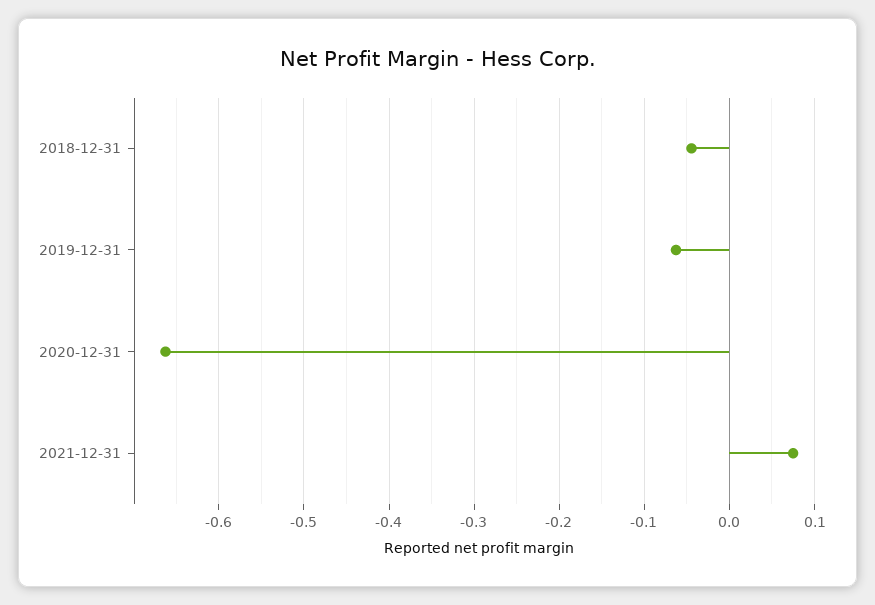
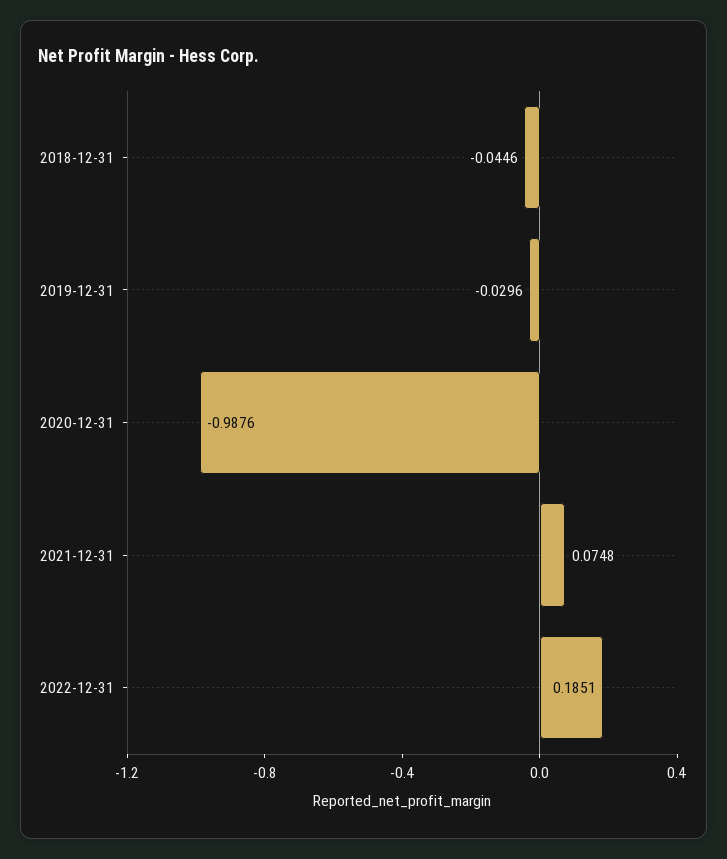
2019-12-31: -0.06 -> -0.0296
2020-12-31: -0.66 -> -0.9876
2022-12-31: none -> 0.1851

